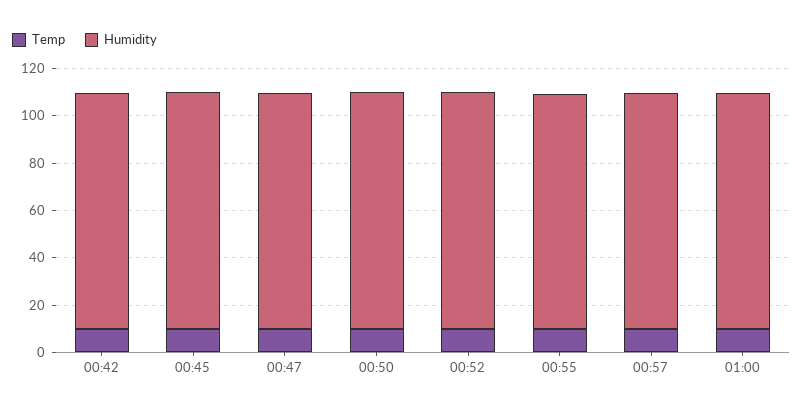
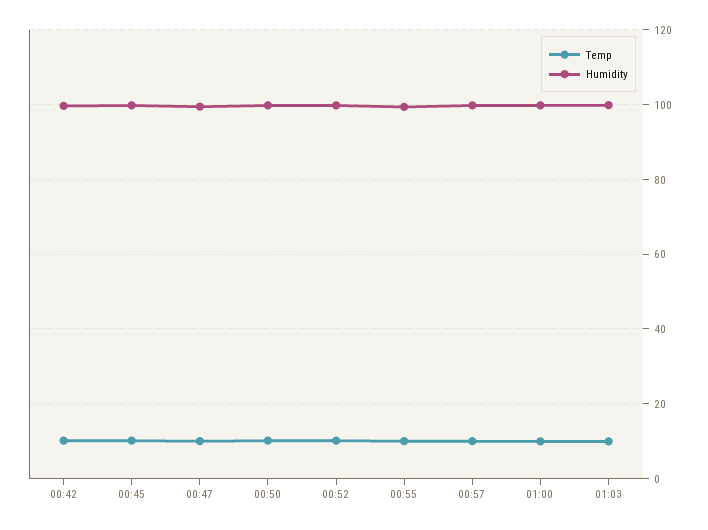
Temp, 01:03: none -> 10
Humidity, 01:03: none -> 100

